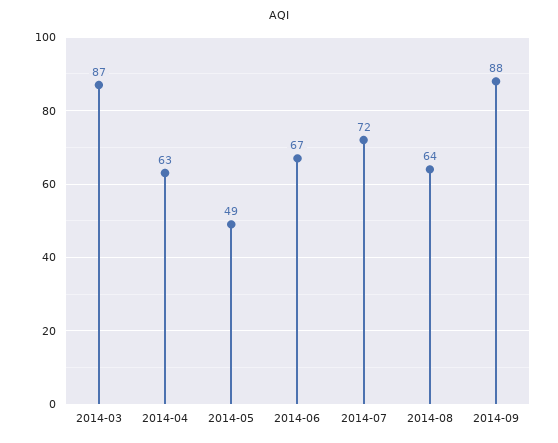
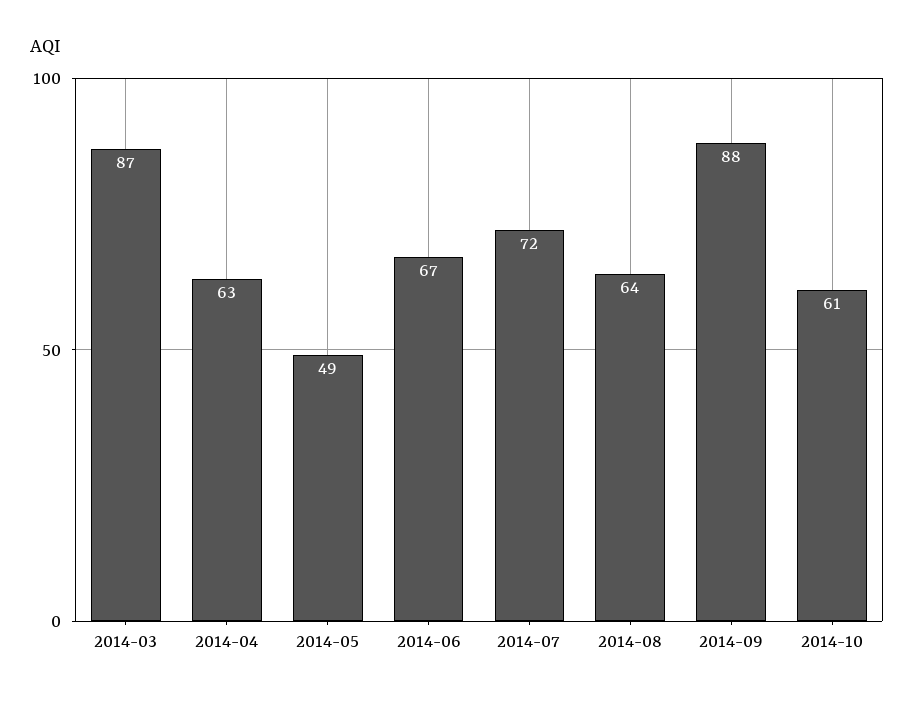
2014-10: none -> 61

